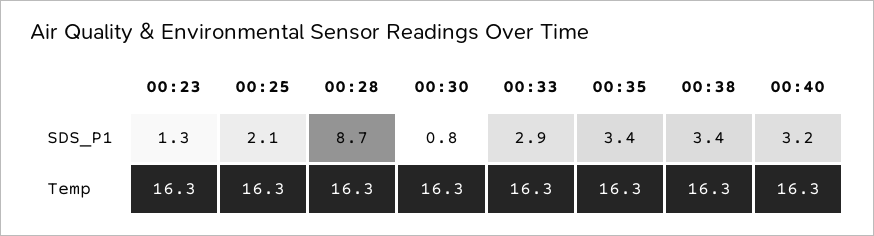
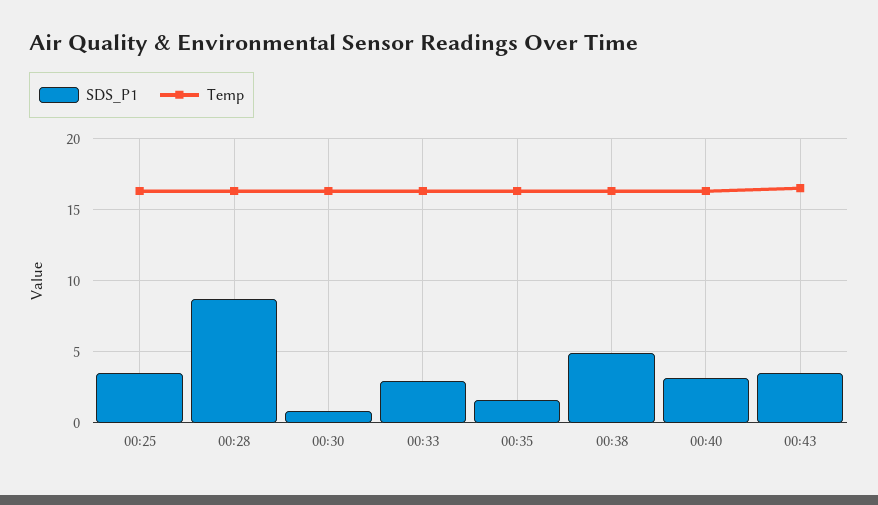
SDS_P1, 00:23: 1.3 -> none
SDS_P1, 00:25: 2.1 -> 3.5
SDS_P1, 00:35: 3.4 -> 1.5
SDS_P1, 00:38: 3.4 -> 5
Temp, 00:23: 16.3 -> none
SDS_P1, 00:43: none -> 3.5
Temp, 00:43: none -> 16.5

